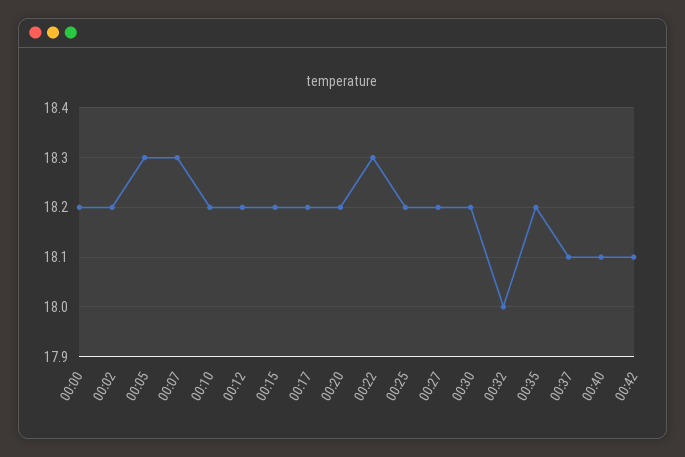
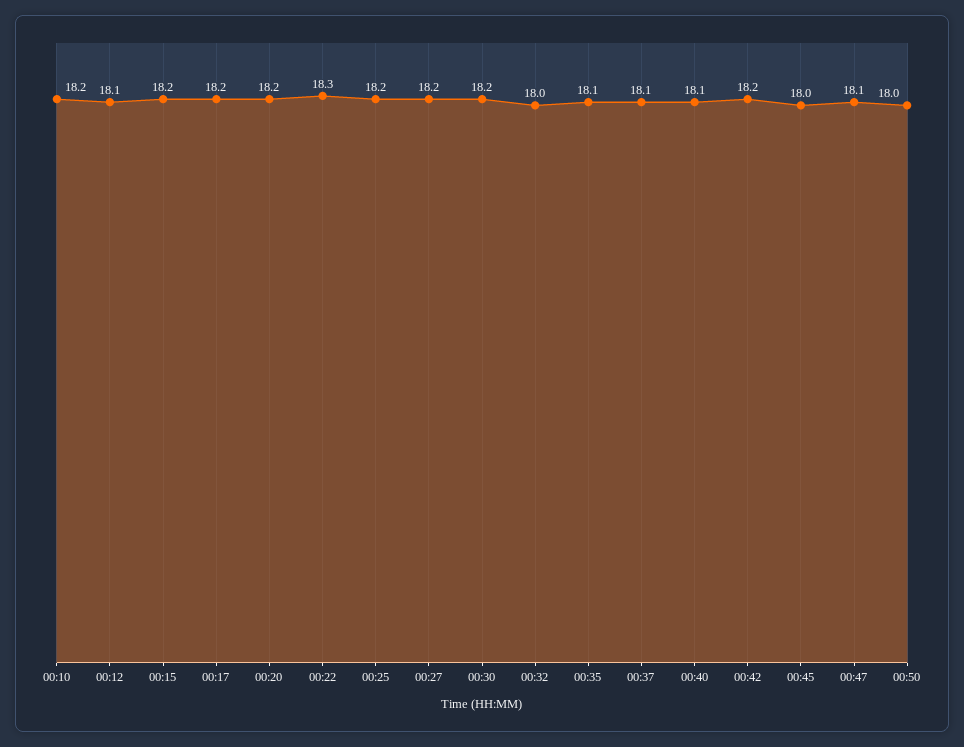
00:00: 18.2 -> none
00:02: 18.2 -> none
00:05: 18.3 -> none
00:07: 18.3 -> none
00:12: 18.2 -> 18.1
00:35: 18.2 -> 18.1
00:42: 18.1 -> 18.2
00:45: none -> 18
00:47: none -> 18.1
00:50: none -> 18

